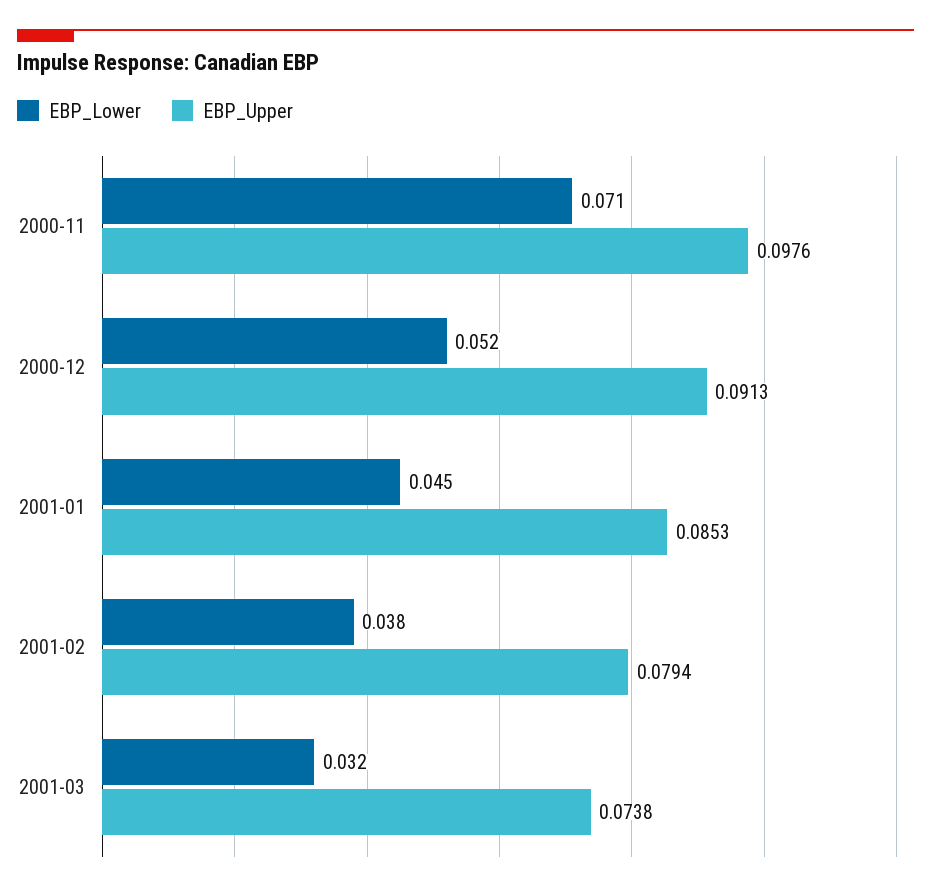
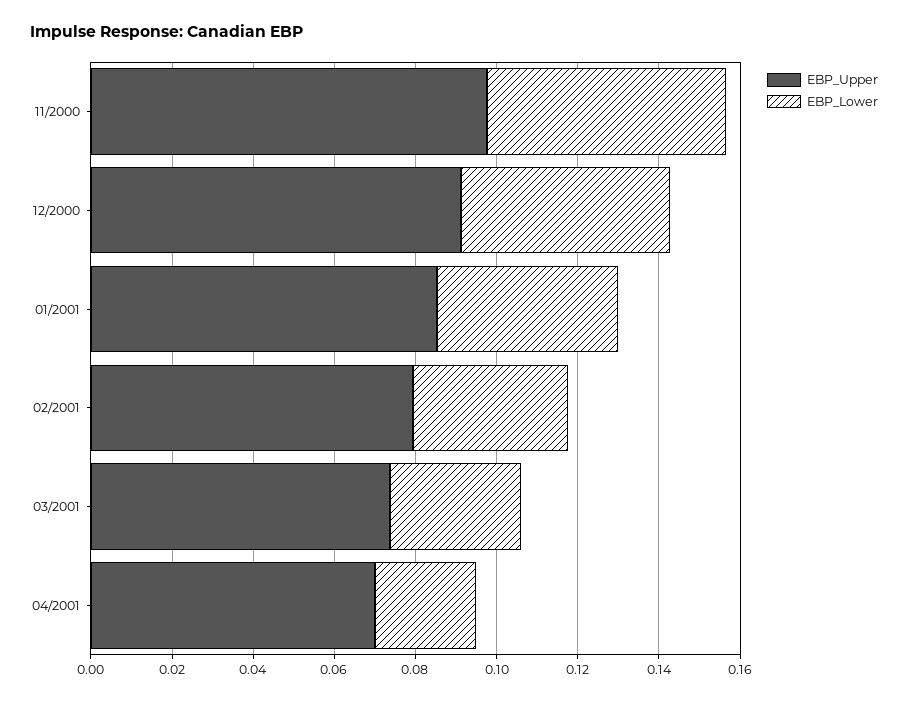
EBP_Lower, 2000-11: 0.071 -> 0.06
EBP_Upper, 04/2001: none -> 0.07
EBP_Lower, 04/2001: none -> 0.025

